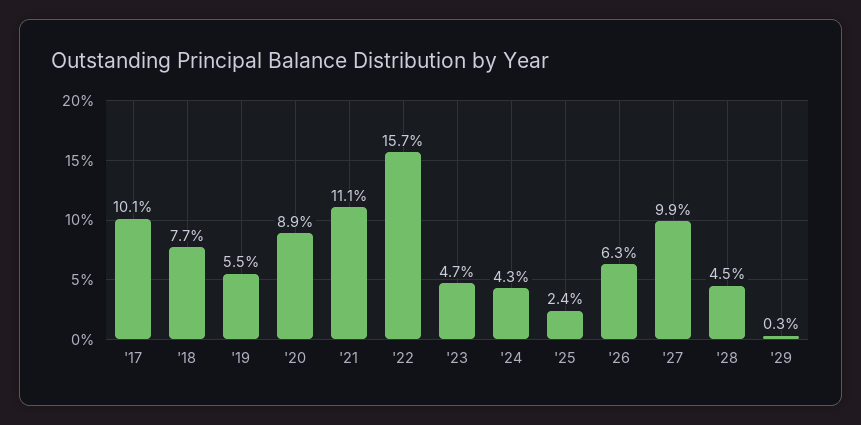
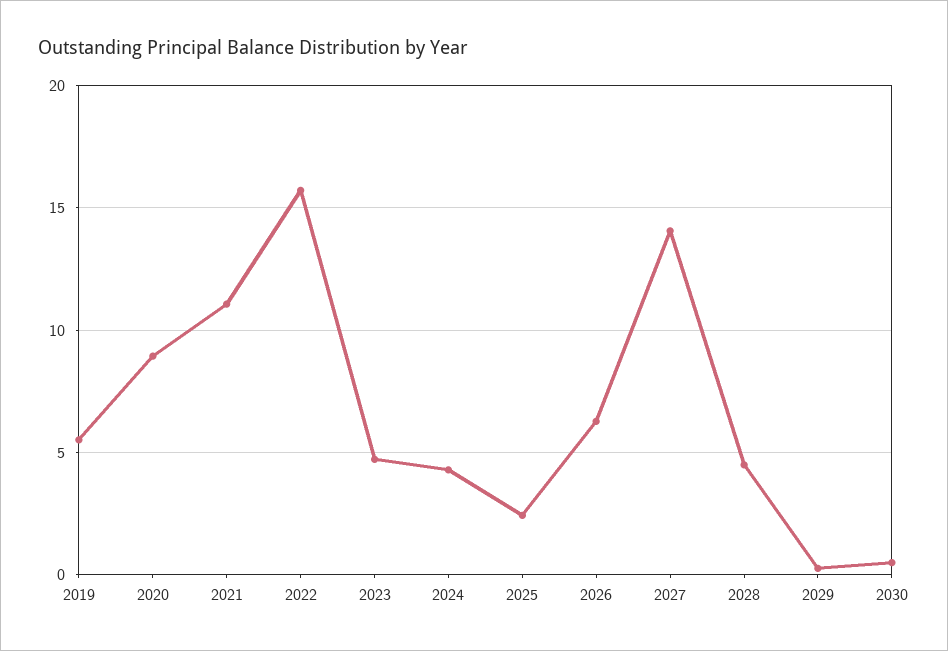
'17: 10.1 -> none
'18: 7.7 -> none
'27: 9.9 -> 14
2030: none -> 0.5

